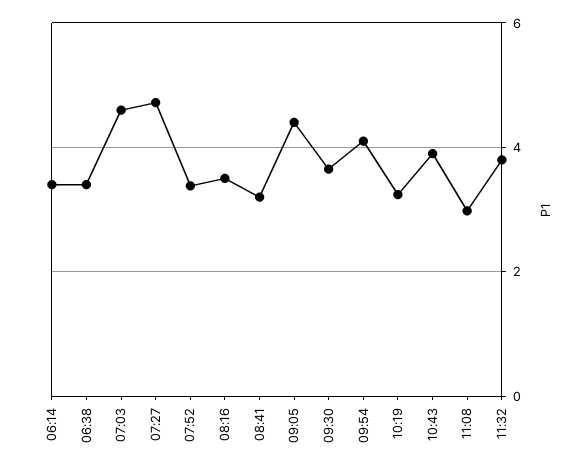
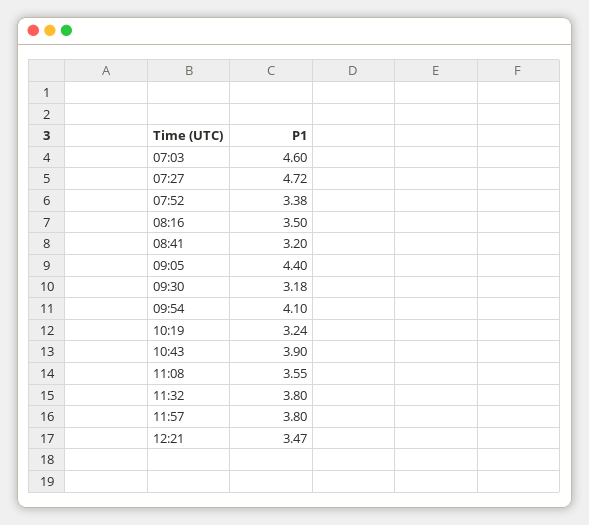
06:14: 3.4 -> none
06:38: 3.4 -> none
09:30: 3.6 -> 3.18
11:08: 3 -> 3.55
11:57: none -> 3.8
12:21: none -> 3.47

